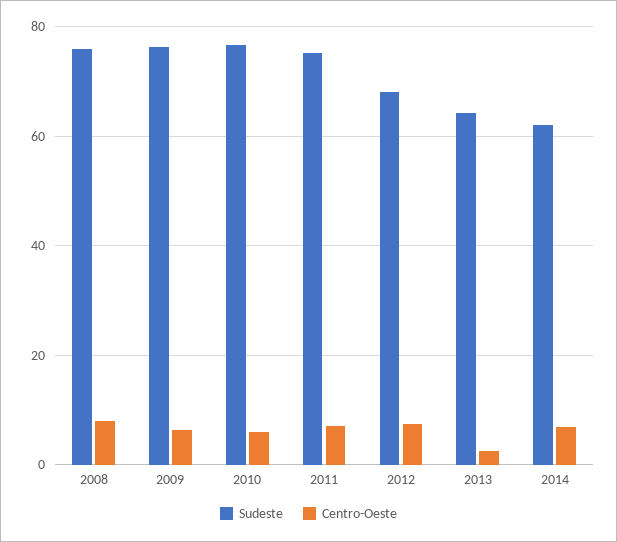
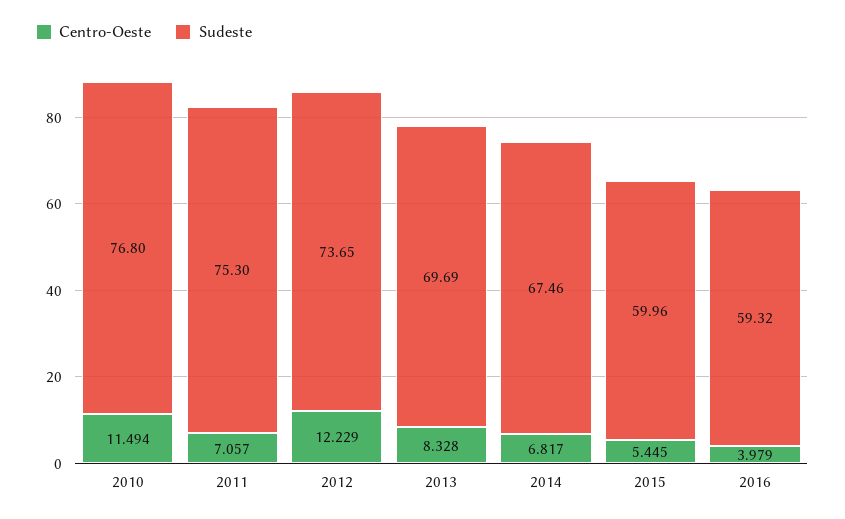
Sudeste, 2008: 76 -> none
Centro-Oeste, 2008: 8 -> none
Sudeste, 2009: 76 -> none
Centro-Oeste, 2009: 6 -> none
Centro-Oeste, 2010: 6 -> 11.494
Sudeste, 2012: 68 -> 73.65
Centro-Oeste, 2012: 8 -> 12.229
Sudeste, 2013: 64 -> 69.69
Centro-Oeste, 2013: 2 -> 8.328
Sudeste, 2014: 62 -> 67.46
Centro-Oeste, 2015: none -> 5.445
Sudeste, 2015: none -> 59.96
Centro-Oeste, 2016: none -> 3.979
Sudeste, 2016: none -> 59.32

